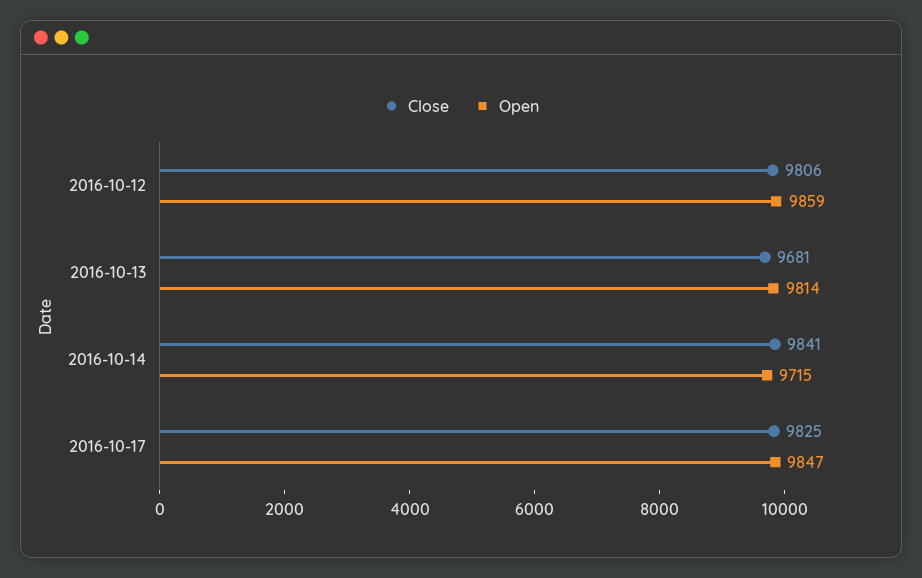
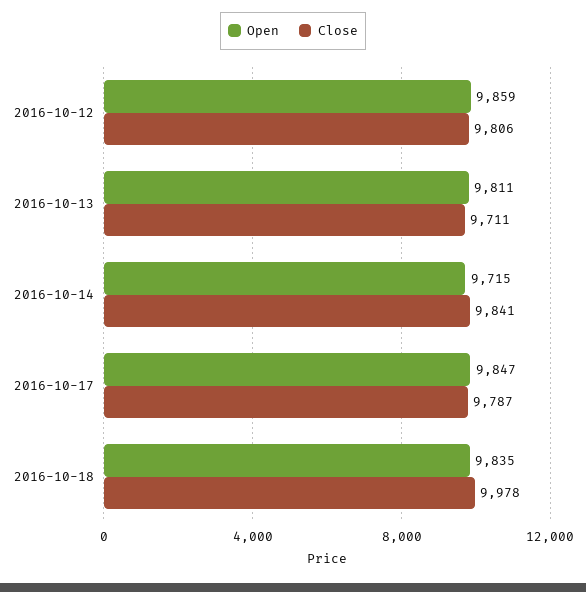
Close, 2016-10-13: 9681 -> 9711
Open, 2016-10-13: 9814 -> 9811
Close, 2016-10-17: 9825 -> 9787
Open, 2016-10-18: none -> 9835
Close, 2016-10-18: none -> 9978

